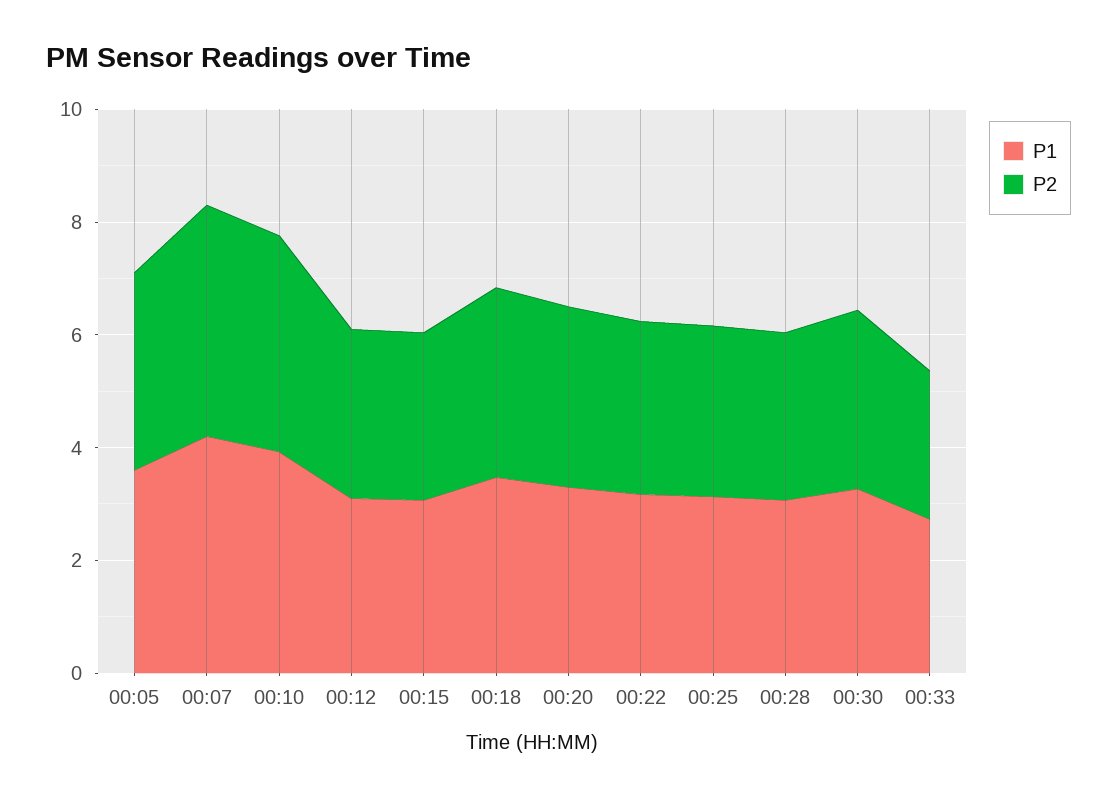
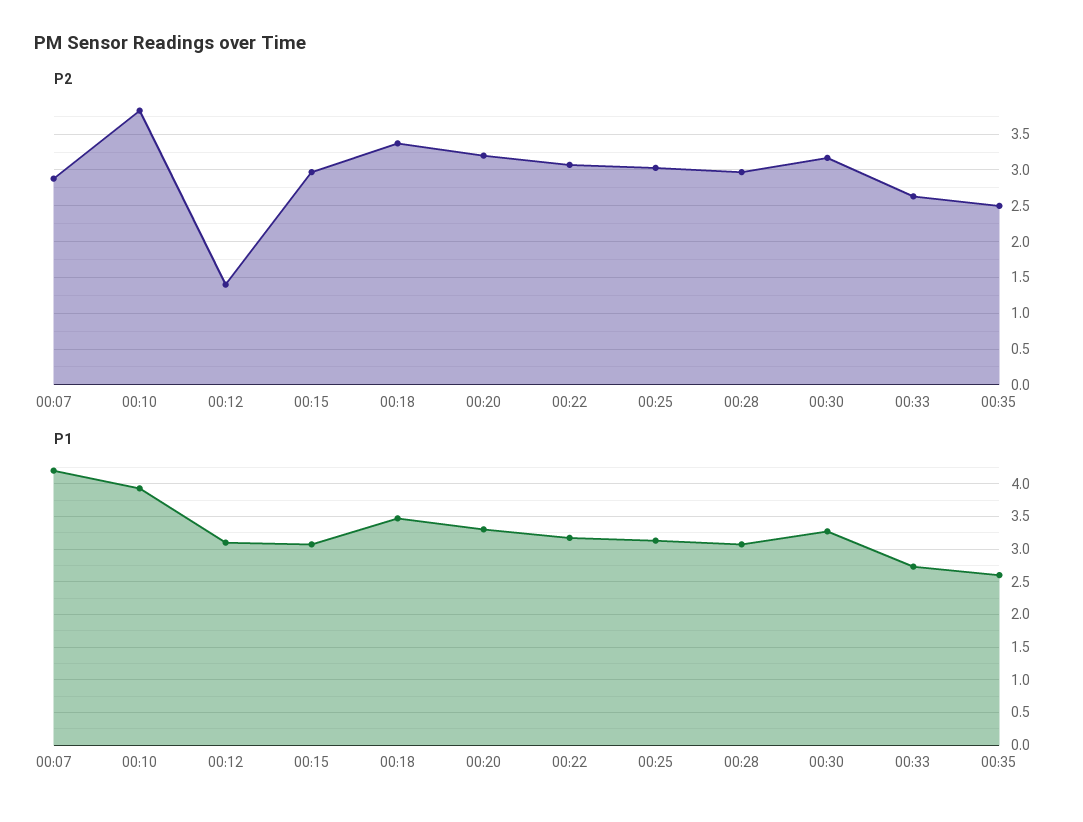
P1, 00:05: 3.5 -> none
P2, 00:05: 3.5 -> none
P2, 00:07: 4 -> 2.9
P2, 00:12: 3 -> 1.4
P2, 00:35: none -> 2.5
P1, 00:35: none -> 2.6

